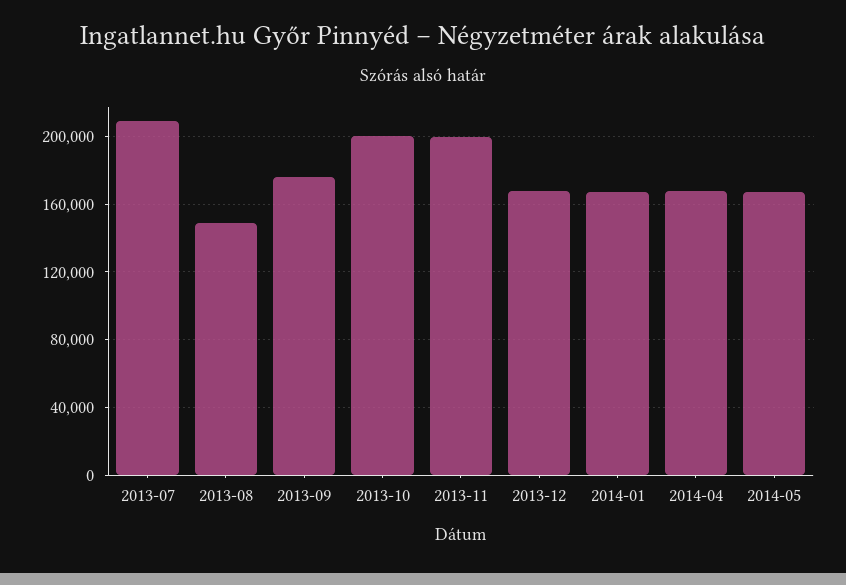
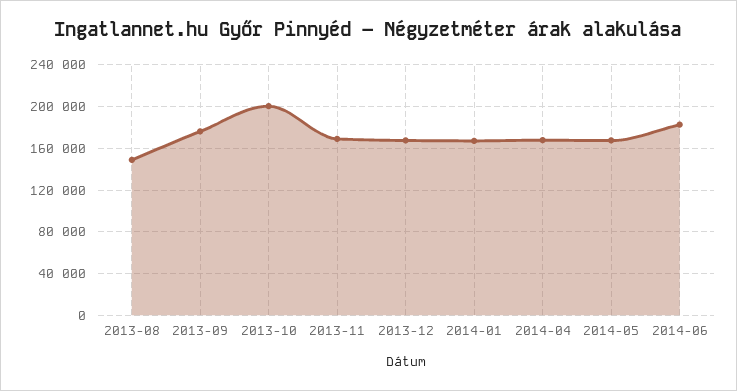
2013-07: 210000 -> none
2013-11: 200000 -> 170000
2014-06: none -> 180000

